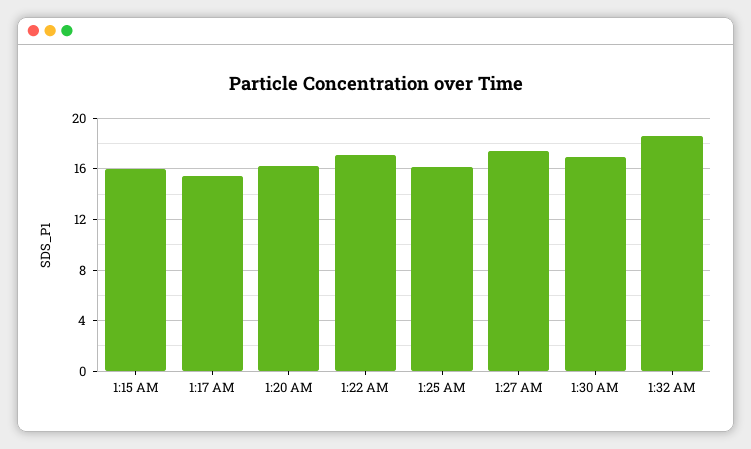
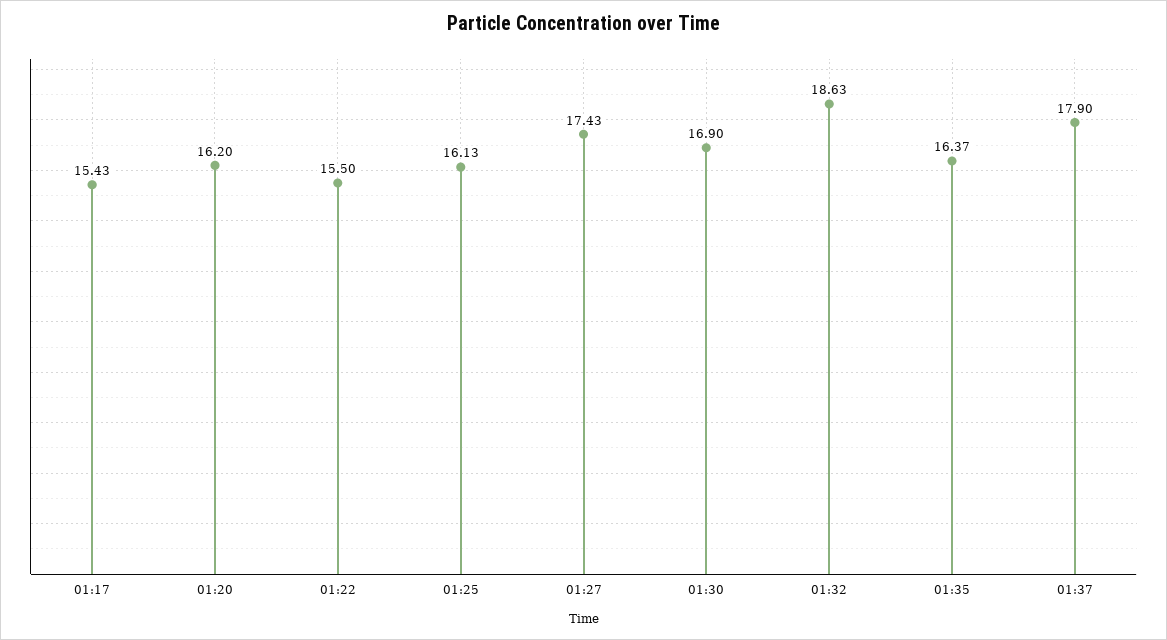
1:15 AM: 16 -> none
1:22 AM: 17 -> 15.5
01:35: none -> 16.37
01:37: none -> 17.9

